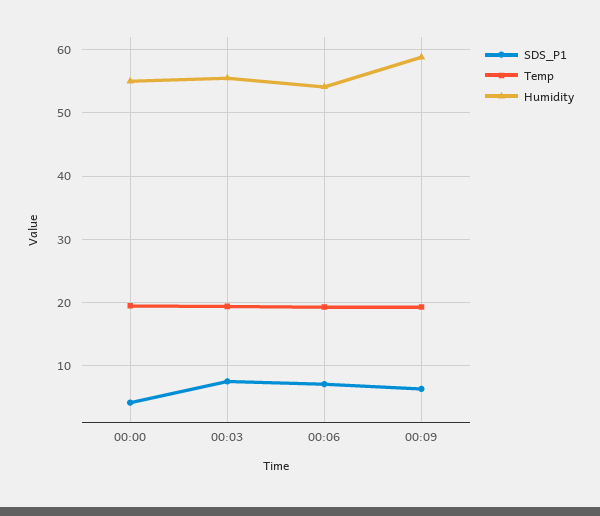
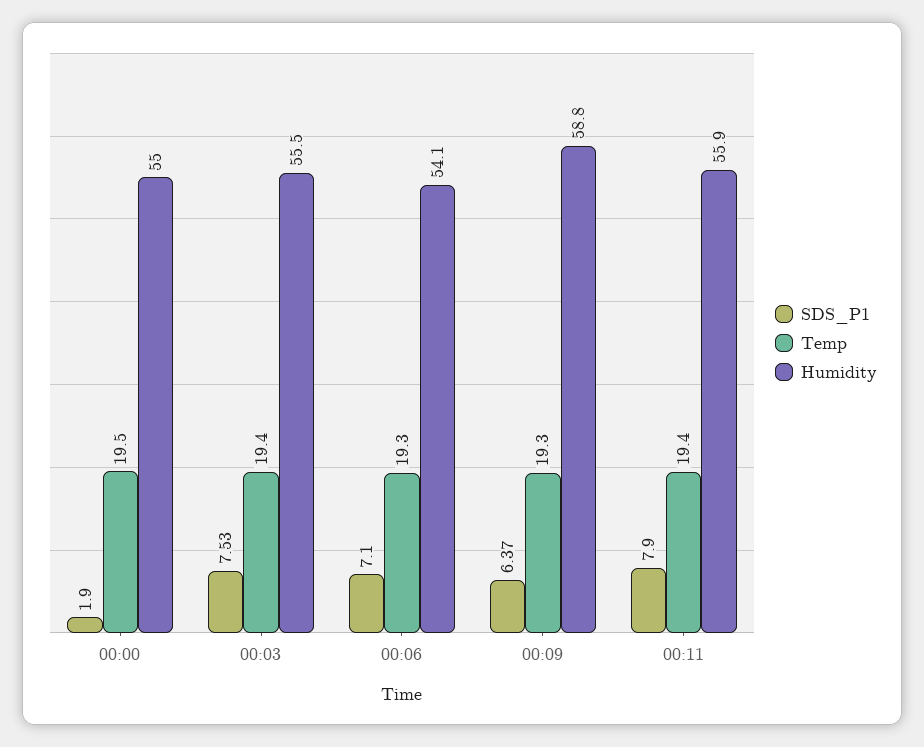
SDS_P1, 00:00: 4 -> 1.9
SDS_P1, 00:11: none -> 7.9
Temp, 00:11: none -> 19.4
Humidity, 00:11: none -> 55.9

